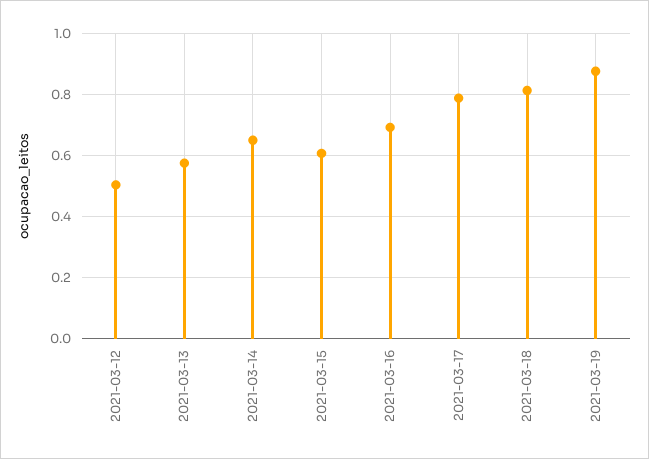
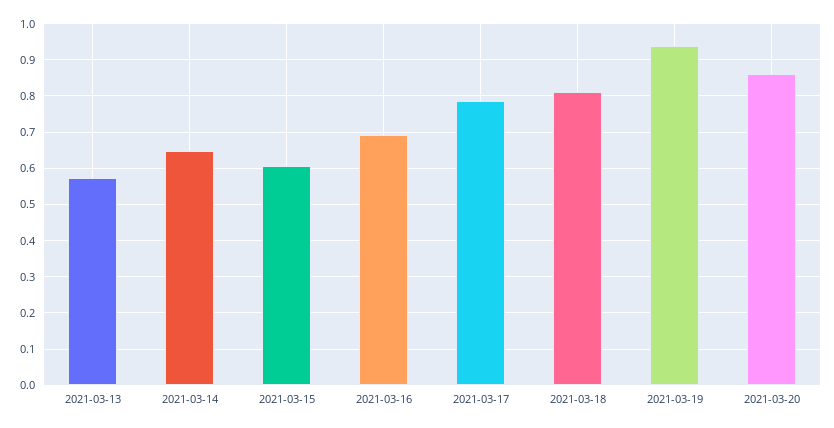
2021-03-12: 0.5 -> none
2021-03-19: 0.88 -> 0.94
2021-03-20: none -> 0.86

